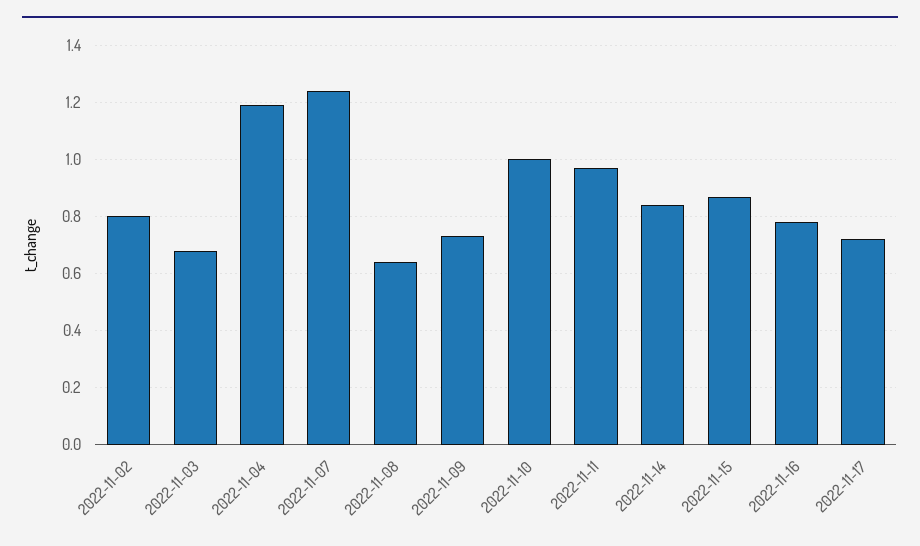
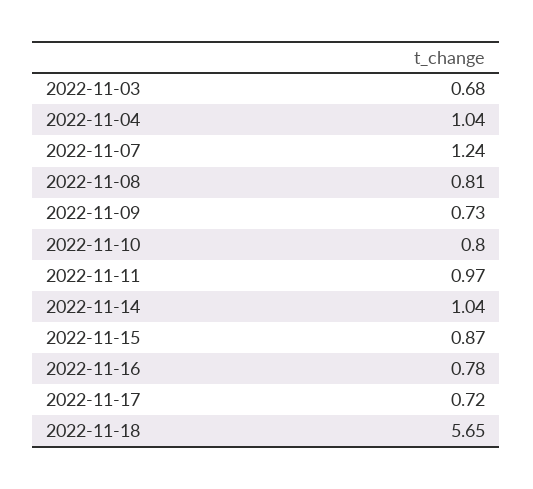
2022-11-02: 0.8 -> none
2022-11-04: 1.2 -> 1.04
2022-11-08: 0.65 -> 0.81
2022-11-10: 1 -> 0.8
2022-11-14: 0.85 -> 1.04
2022-11-18: none -> 5.65

